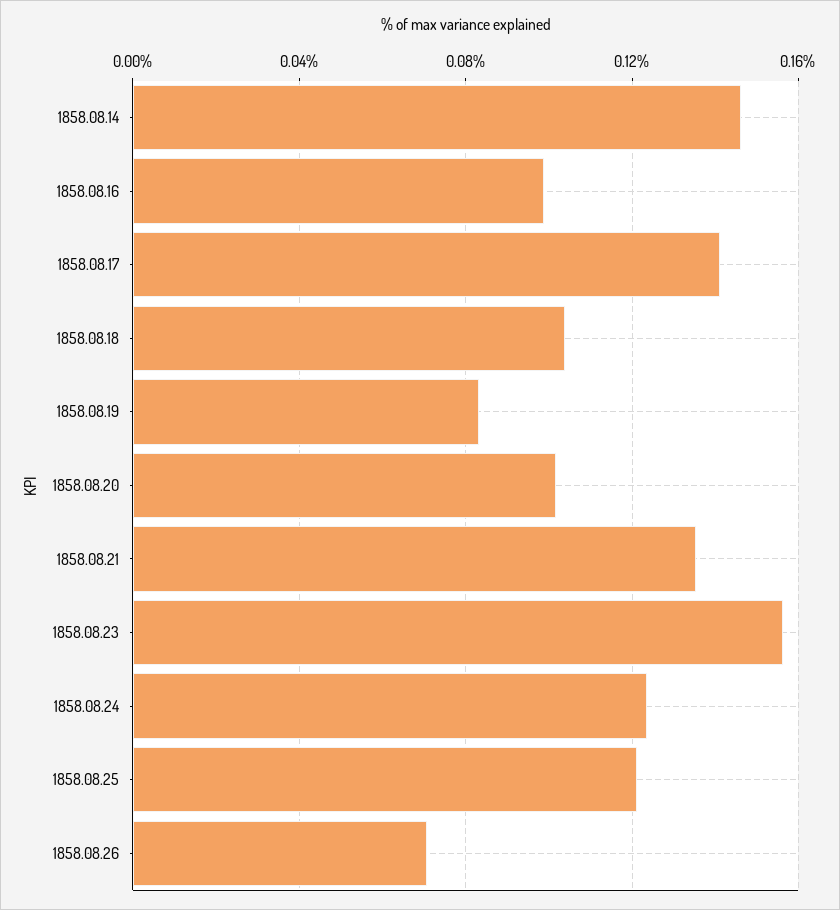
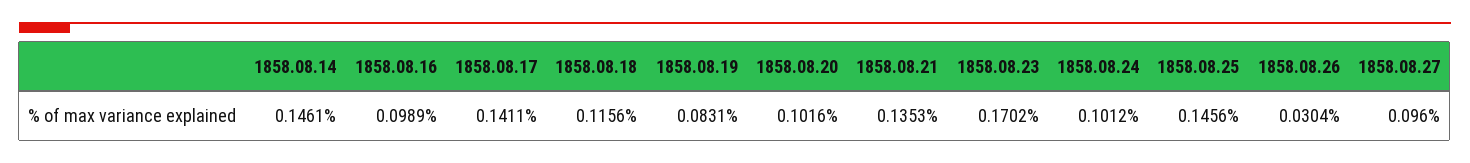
1858.08.18: 0.105 -> 0.1156
1858.08.23: 0.155 -> 0.1702
1858.08.24: 0.125 -> 0.1012
1858.08.25: 0.12 -> 0.1456
1858.08.26: 0.07 -> 0.0304
1858.08.27: none -> 0.096

